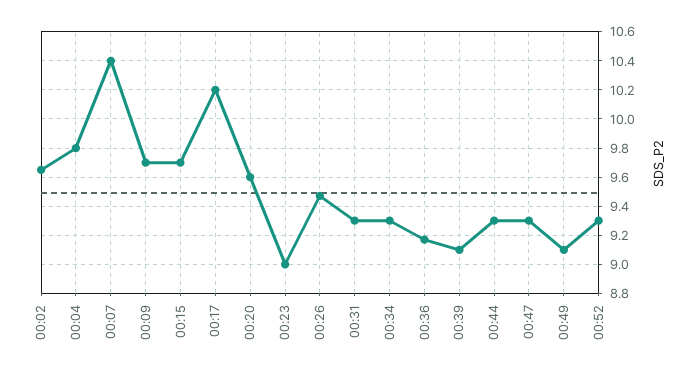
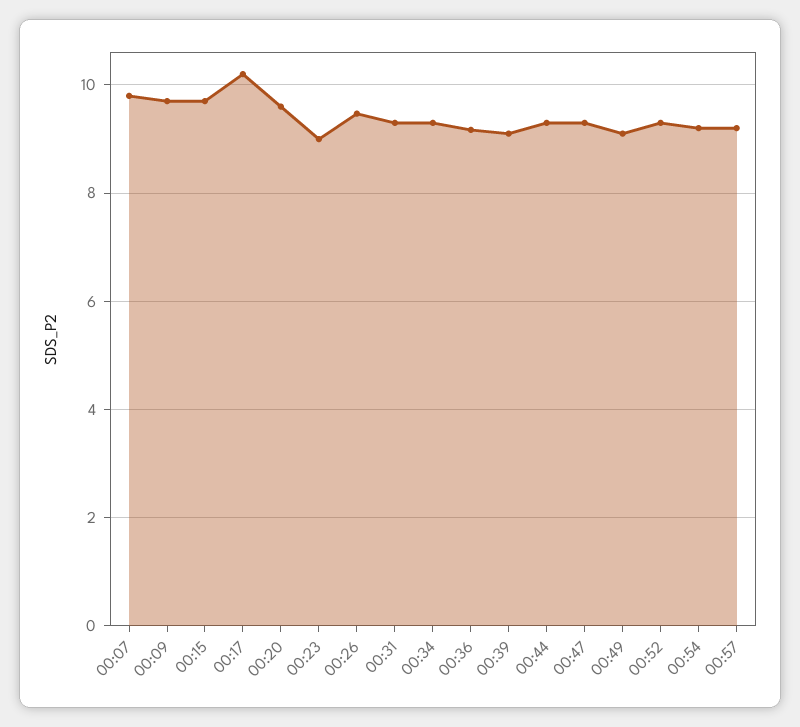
00:02: 9.65 -> none
00:04: 9.8 -> none
00:07: 10.4 -> 9.8
00:54: none -> 9.2
00:57: none -> 9.2

